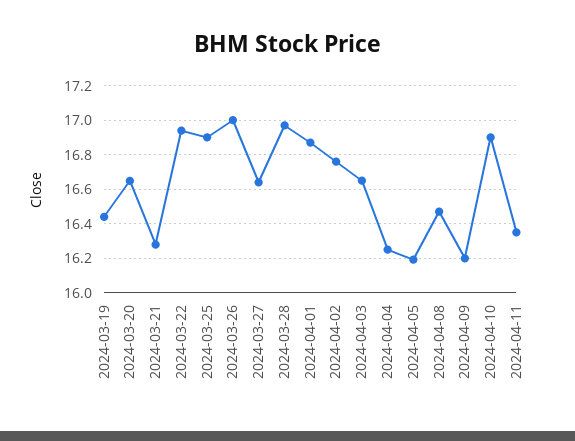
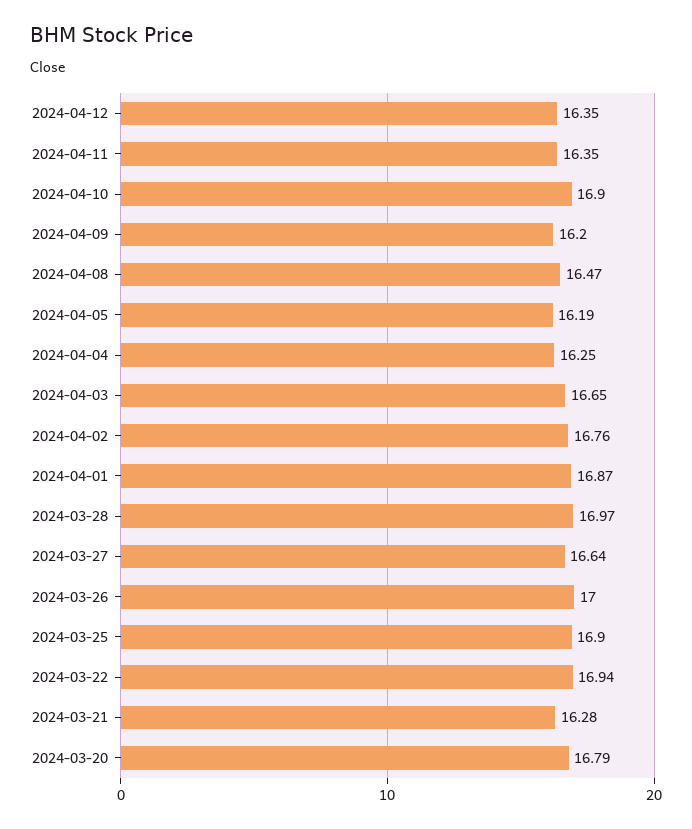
2024-03-19: 16.45 -> none
2024-03-20: 16.65 -> 16.79
2024-04-12: none -> 16.35

